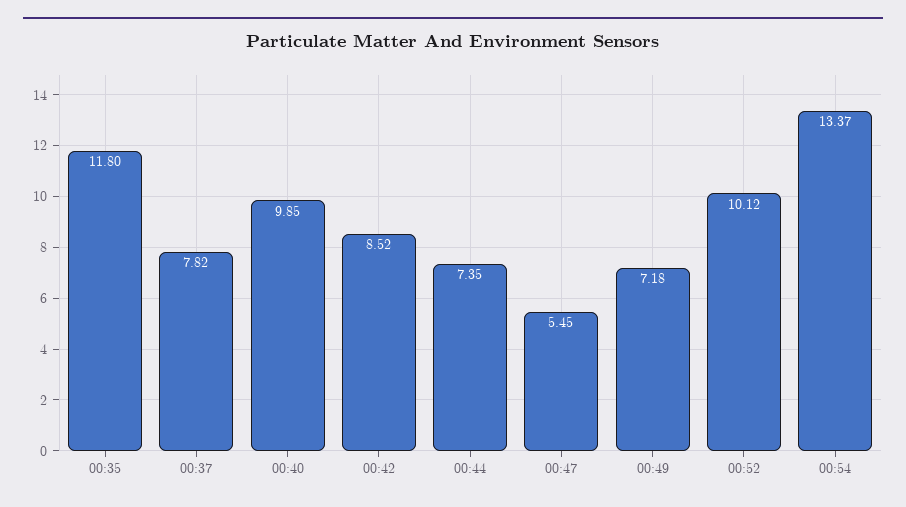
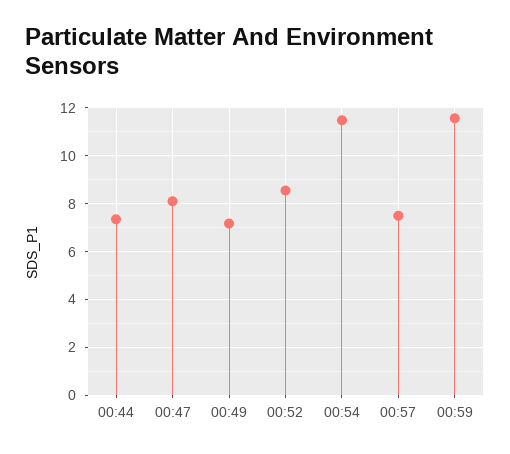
00:35: 11.8 -> none
00:37: 7.82 -> none
00:40: 9.85 -> none
00:42: 8.52 -> none
00:47: 5.45 -> 8
00:52: 10.12 -> 8.5
00:54: 13.37 -> 11.5
00:57: none -> 7.5
00:59: none -> 11.5

